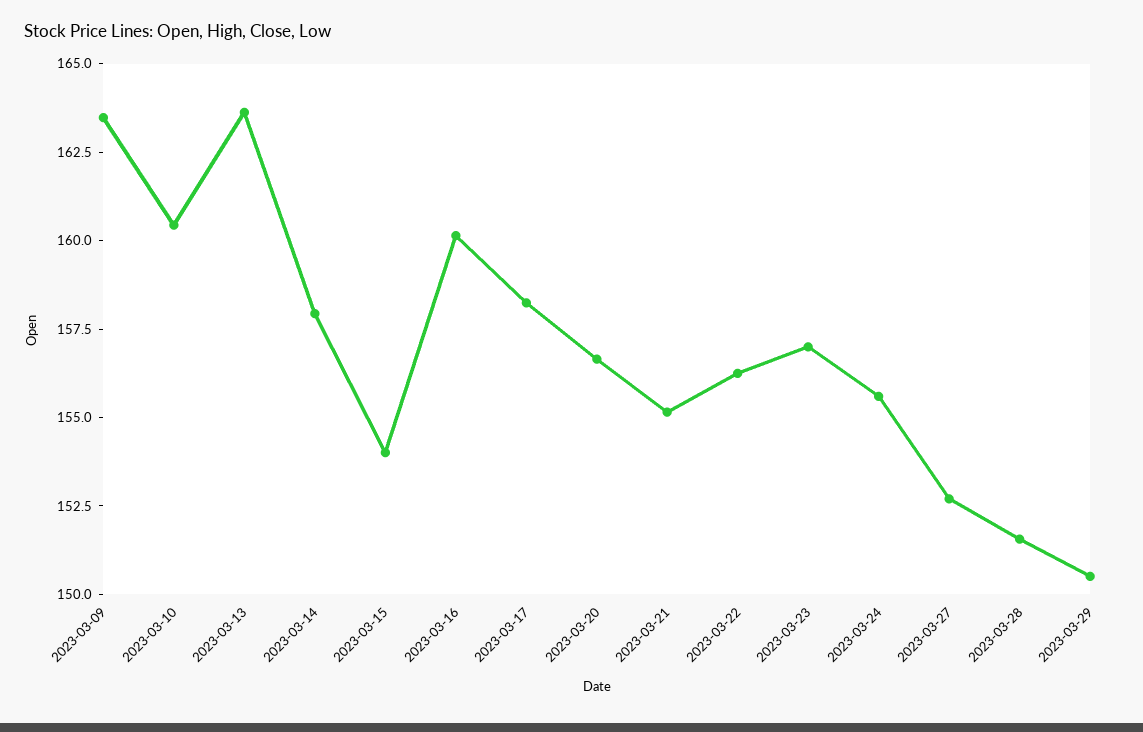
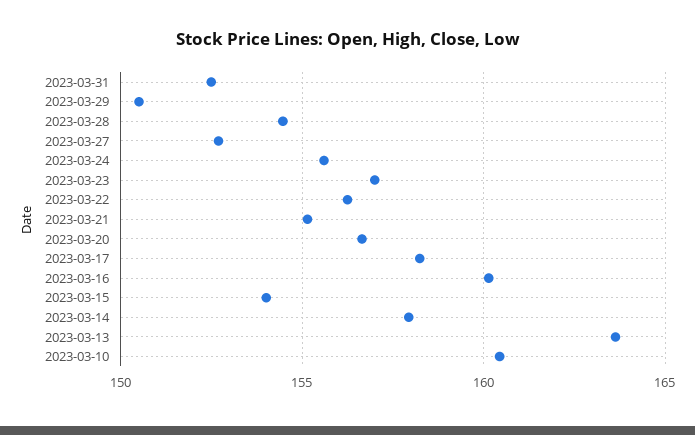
2023-03-09: 163.5 -> none
2023-03-28: 151.5 -> 154.5
2023-03-31: none -> 152.5

